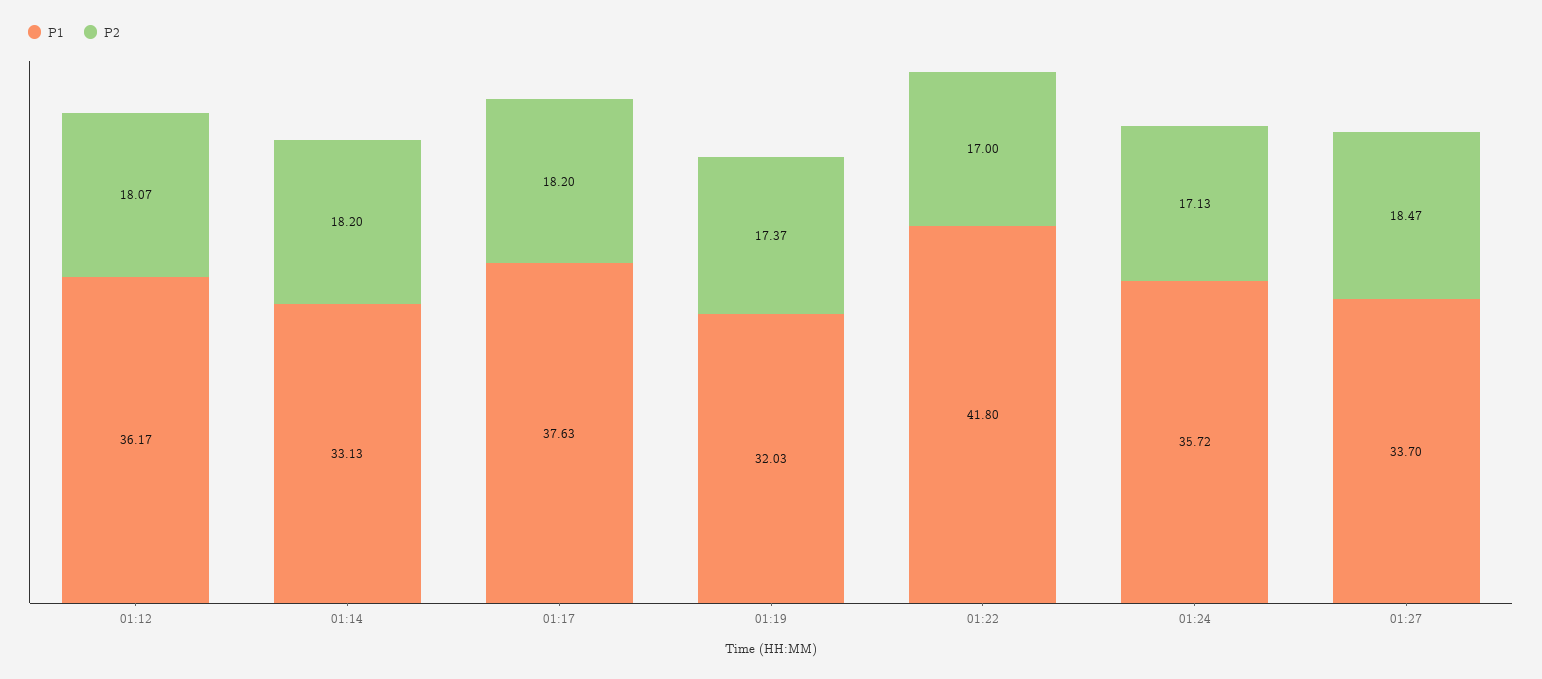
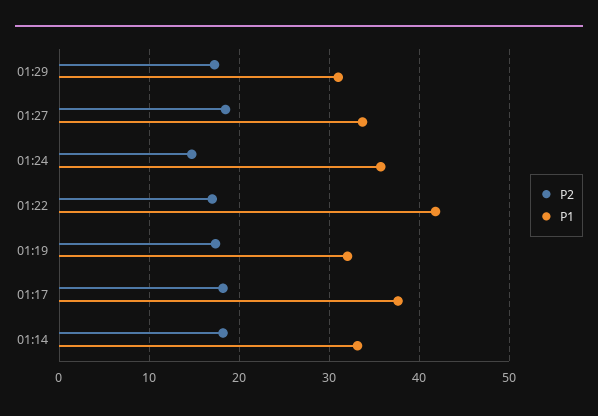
P1, 01:12: 36.17 -> none
P2, 01:12: 18.07 -> none
P2, 01:24: 17.13 -> 15
P2, 01:29: none -> 17
P1, 01:29: none -> 31

